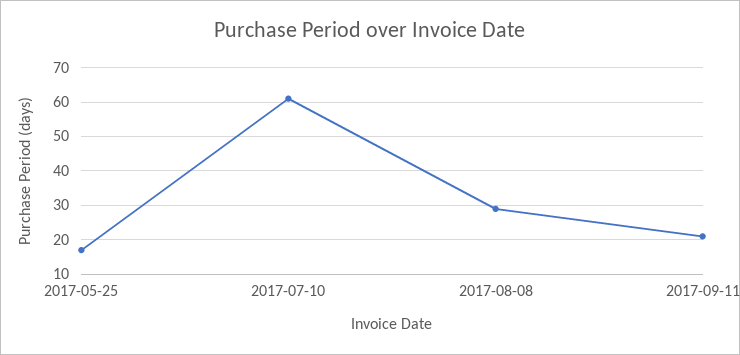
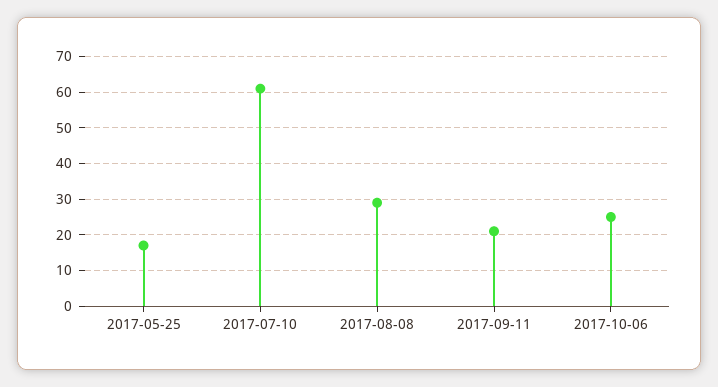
2017-10-06: none -> 25

